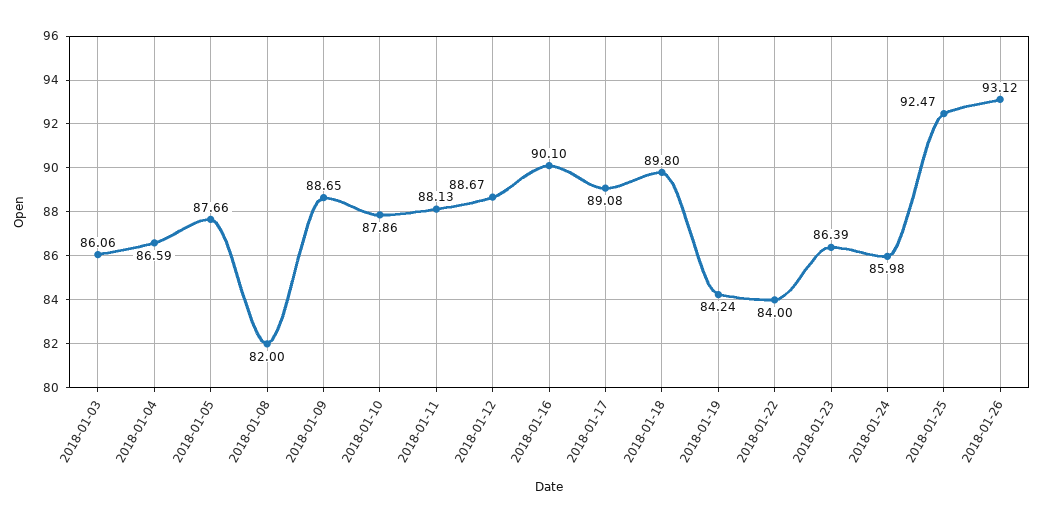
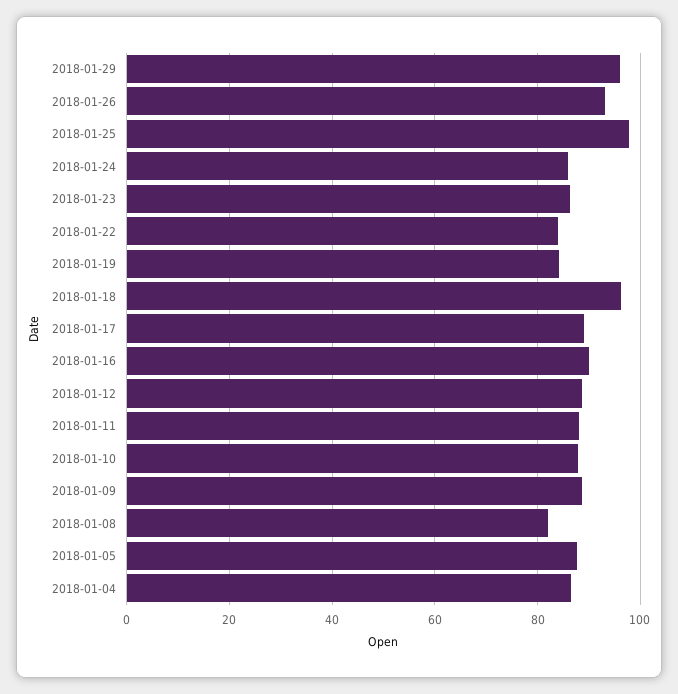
2018-01-03: 86.06 -> none
2018-01-18: 89.8 -> 96
2018-01-25: 92.47 -> 98
2018-01-29: none -> 96

